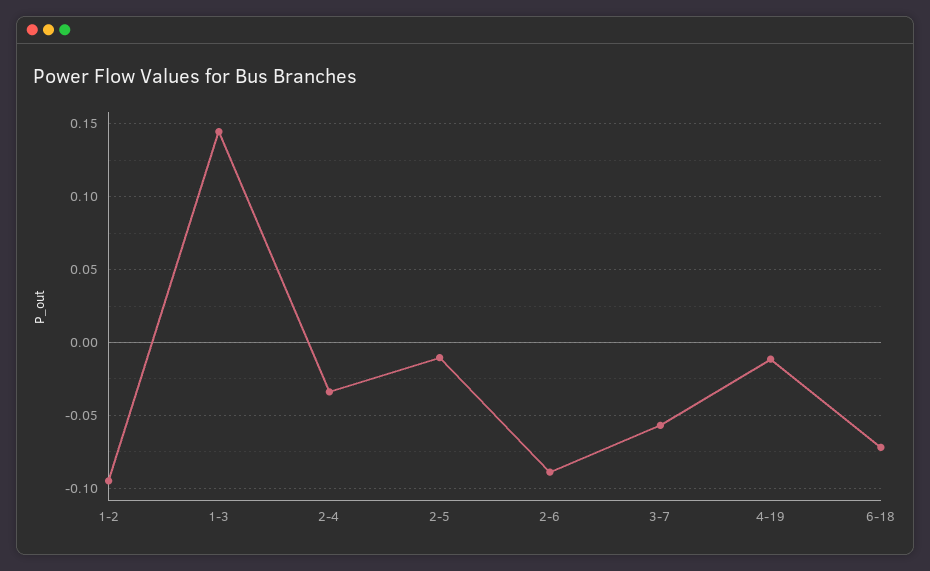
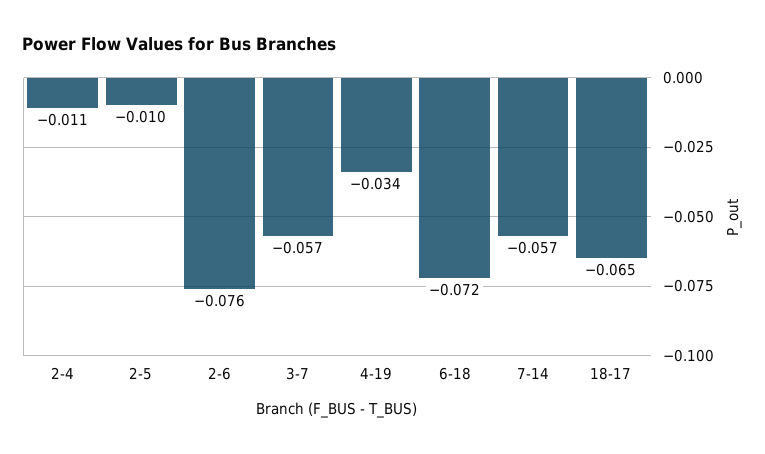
1-2: -0.095 -> none
1-3: 0.145 -> none
2-4: -0.035 -> -0.011
2-6: -0.09 -> -0.076
4-19: -0.01 -> -0.034
7-14: none -> -0.057
18-17: none -> -0.065

